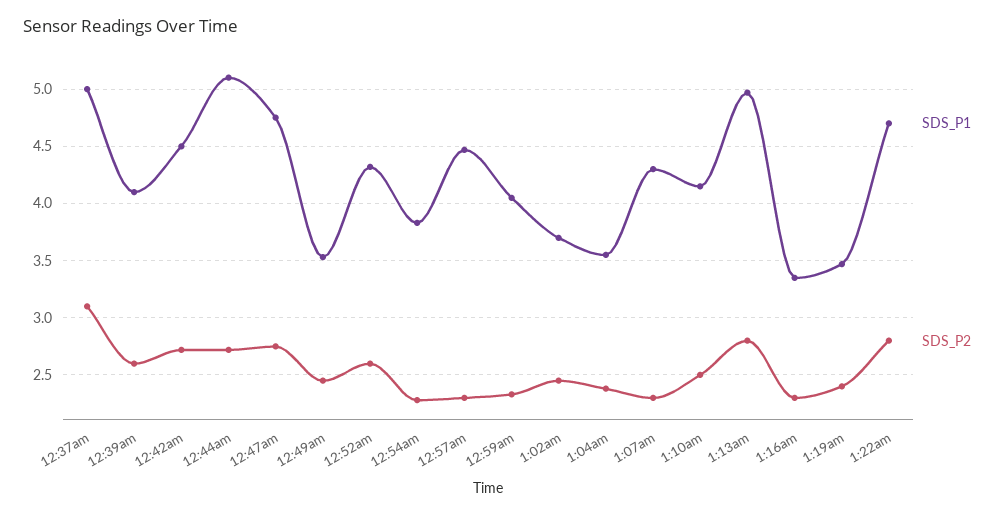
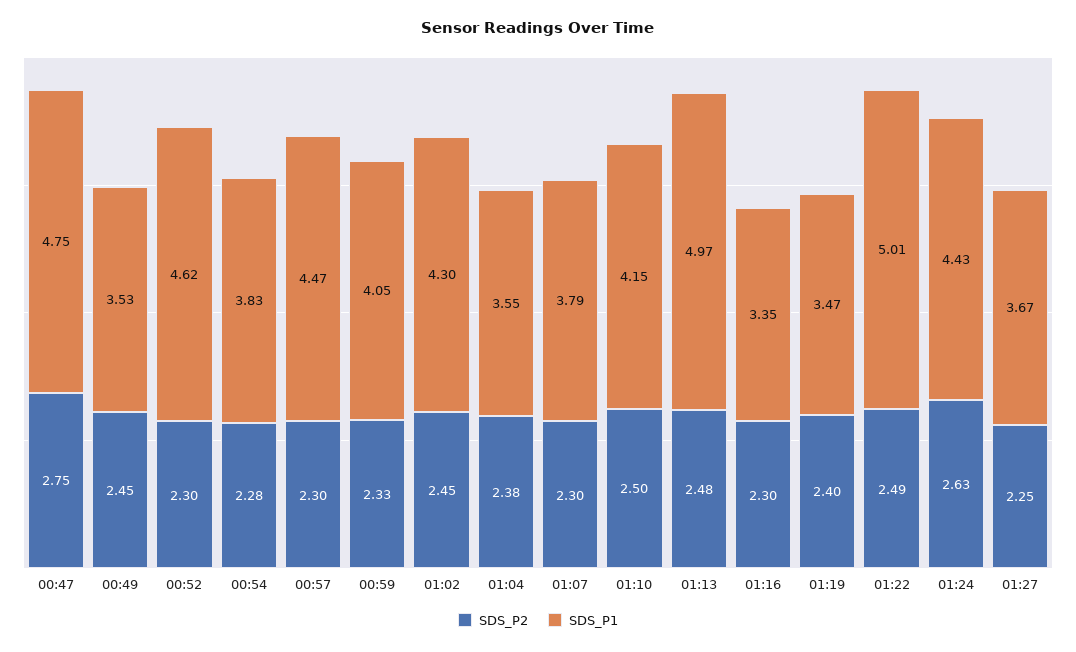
SDS_P1, 12:37am: 5 -> none
SDS_P2, 12:37am: 3.1 -> none
SDS_P1, 12:39am: 4.1 -> none
SDS_P2, 12:39am: 2.6 -> none
SDS_P1, 12:42am: 4.5 -> none
SDS_P2, 12:42am: 2.7 -> none
SDS_P1, 12:44am: 5.1 -> none
SDS_P2, 12:44am: 2.7 -> none
SDS_P1, 12:52am: 4.3 -> 4.62
SDS_P2, 12:52am: 2.6 -> 2.3
SDS_P1, 1:02am: 3.7 -> 4.3
SDS_P1, 1:07am: 4.3 -> 3.79
SDS_P2, 1:13am: 2.8 -> 2.48
SDS_P1, 1:22am: 4.7 -> 5.01
SDS_P2, 1:22am: 2.8 -> 2.49
SDS_P2, 01:24: none -> 2.63
SDS_P1, 01:24: none -> 4.43
SDS_P2, 01:27: none -> 2.25
SDS_P1, 01:27: none -> 3.67

